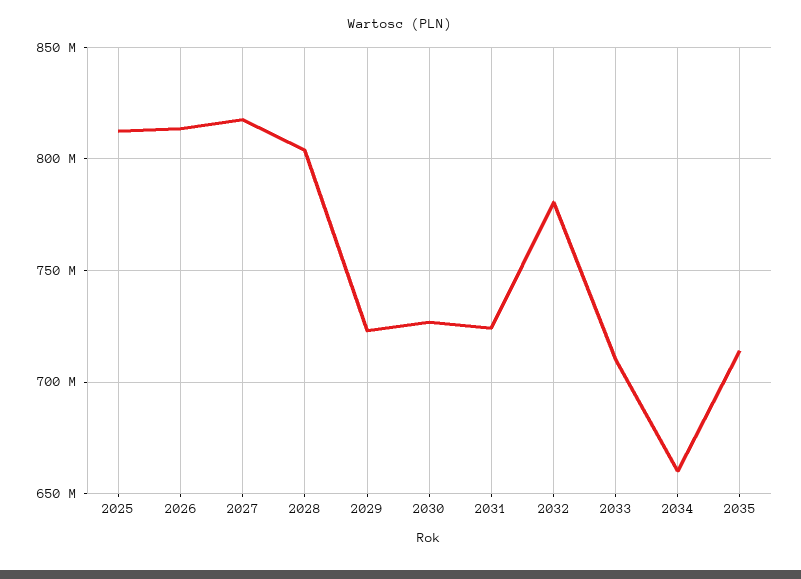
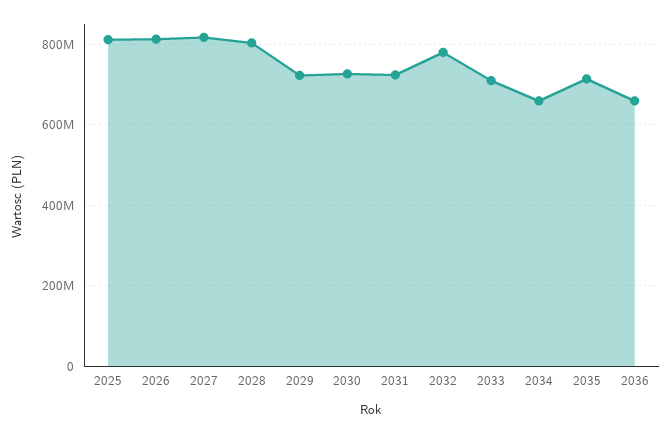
2036: none -> 660000000

